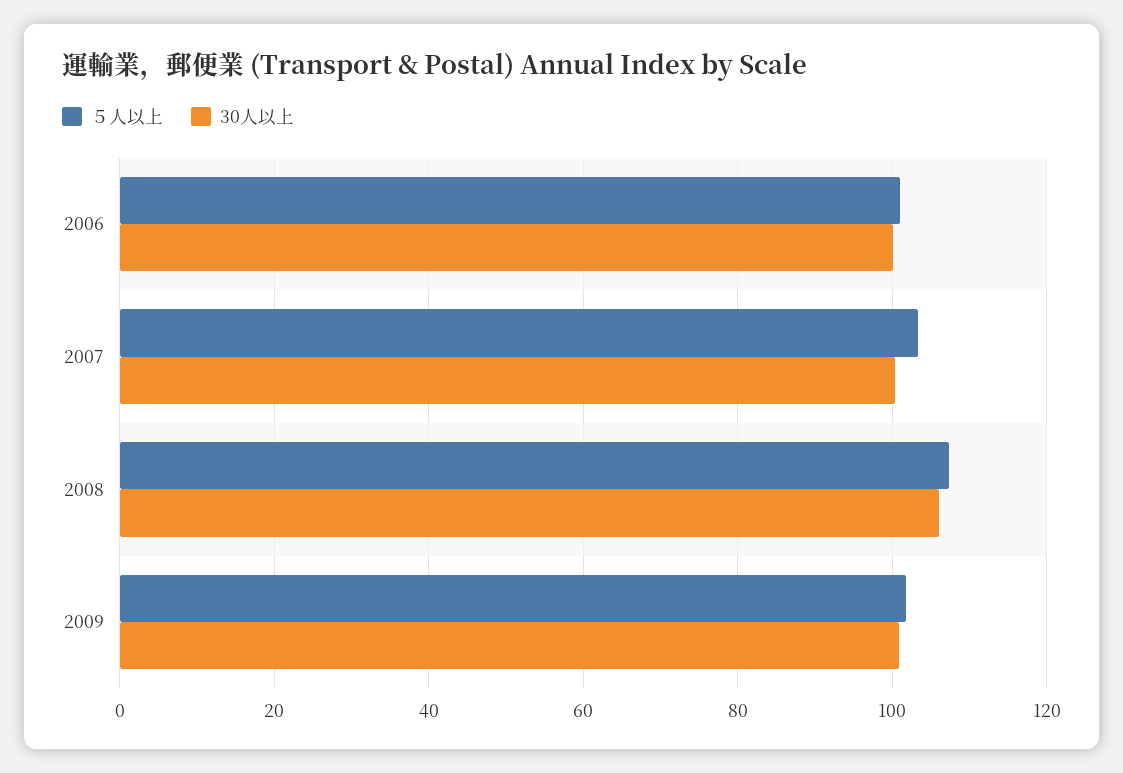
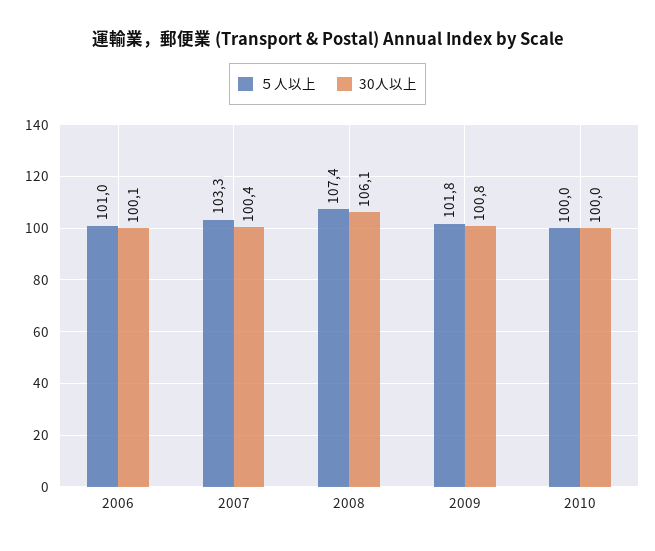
５人以上, 2010: none -> 100
30人以上, 2010: none -> 100

